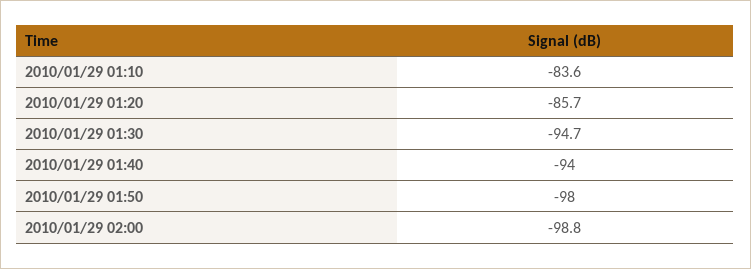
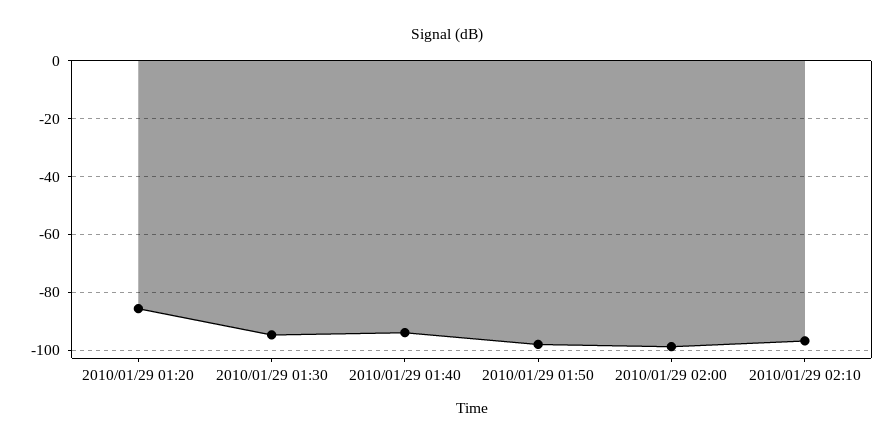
2010/01/29 01:10: -83.6 -> none
2010/01/29 02:10: none -> -97.5

